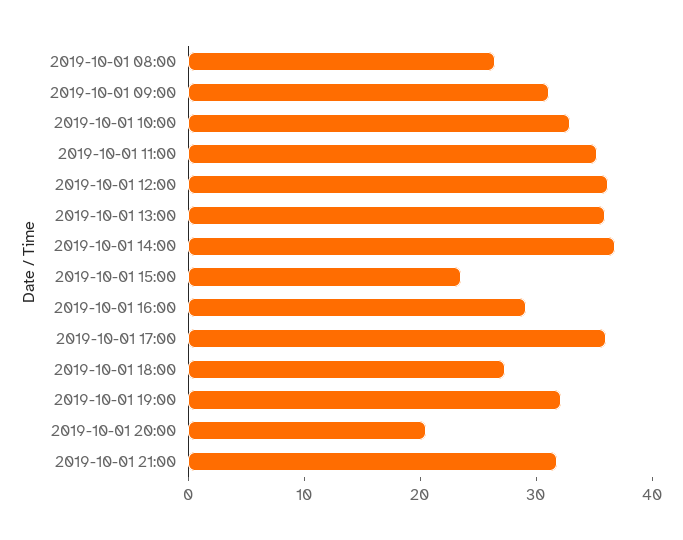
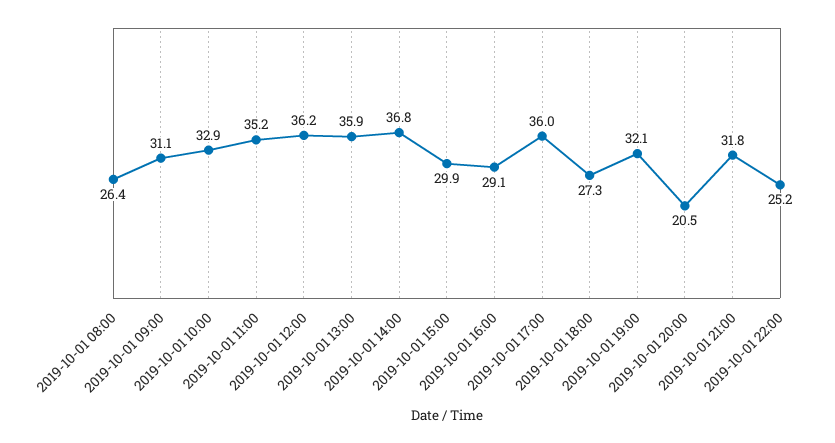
2019-10-01 15:00: 24 -> 29.9
2019-10-01 22:00: none -> 25.2

